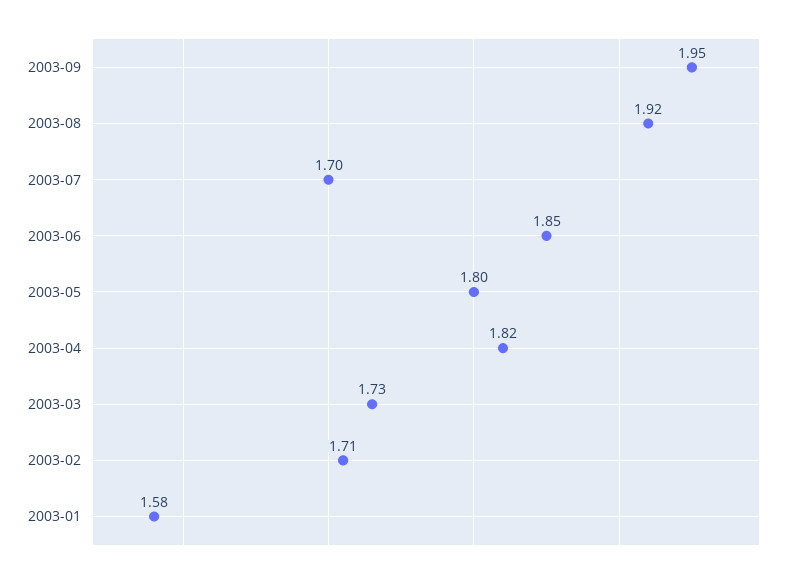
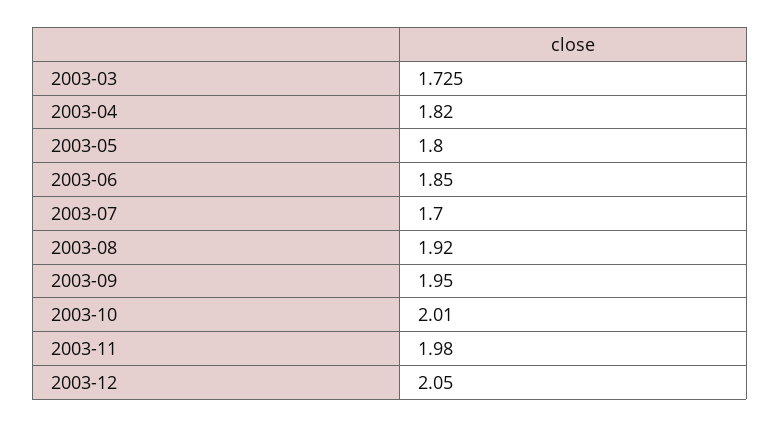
2003-02: 1.71 -> none
2003-01: 1.58 -> none
2003-10: none -> 2.01
2003-11: none -> 1.98
2003-12: none -> 2.05

